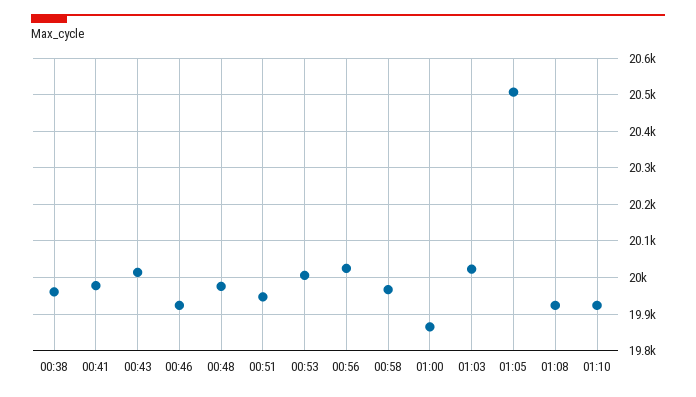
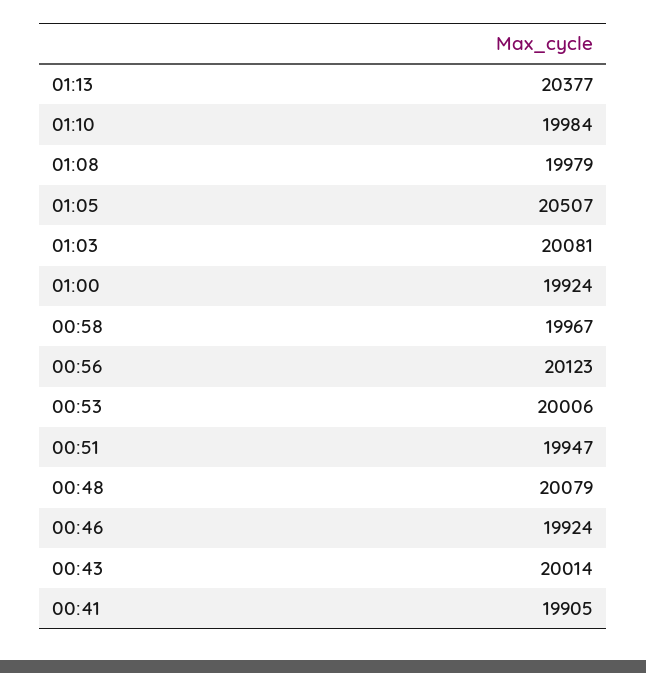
00:38: 19960 -> none
00:41: 19980 -> 19905
00:48: 19980 -> 20079
00:56: 20020 -> 20123
01:00: 19860 -> 19924
01:03: 20020 -> 20081
01:08: 19920 -> 19979
01:10: 19920 -> 19984
01:13: none -> 20377

